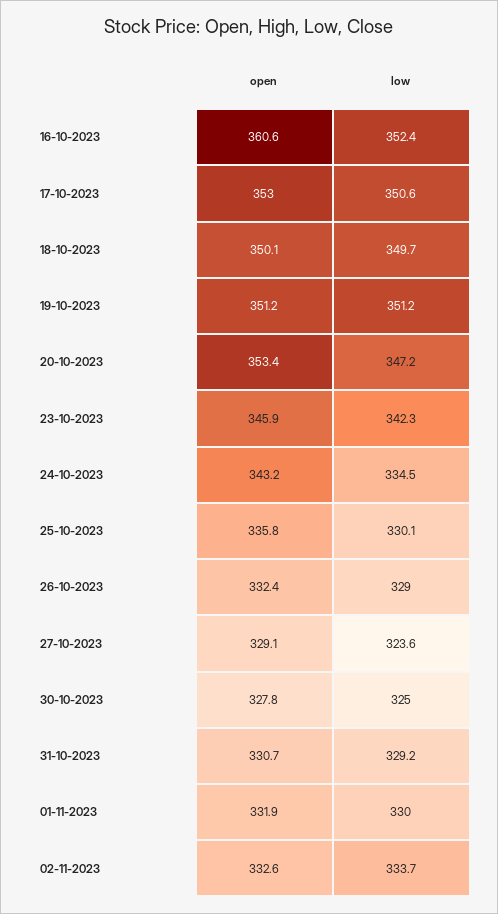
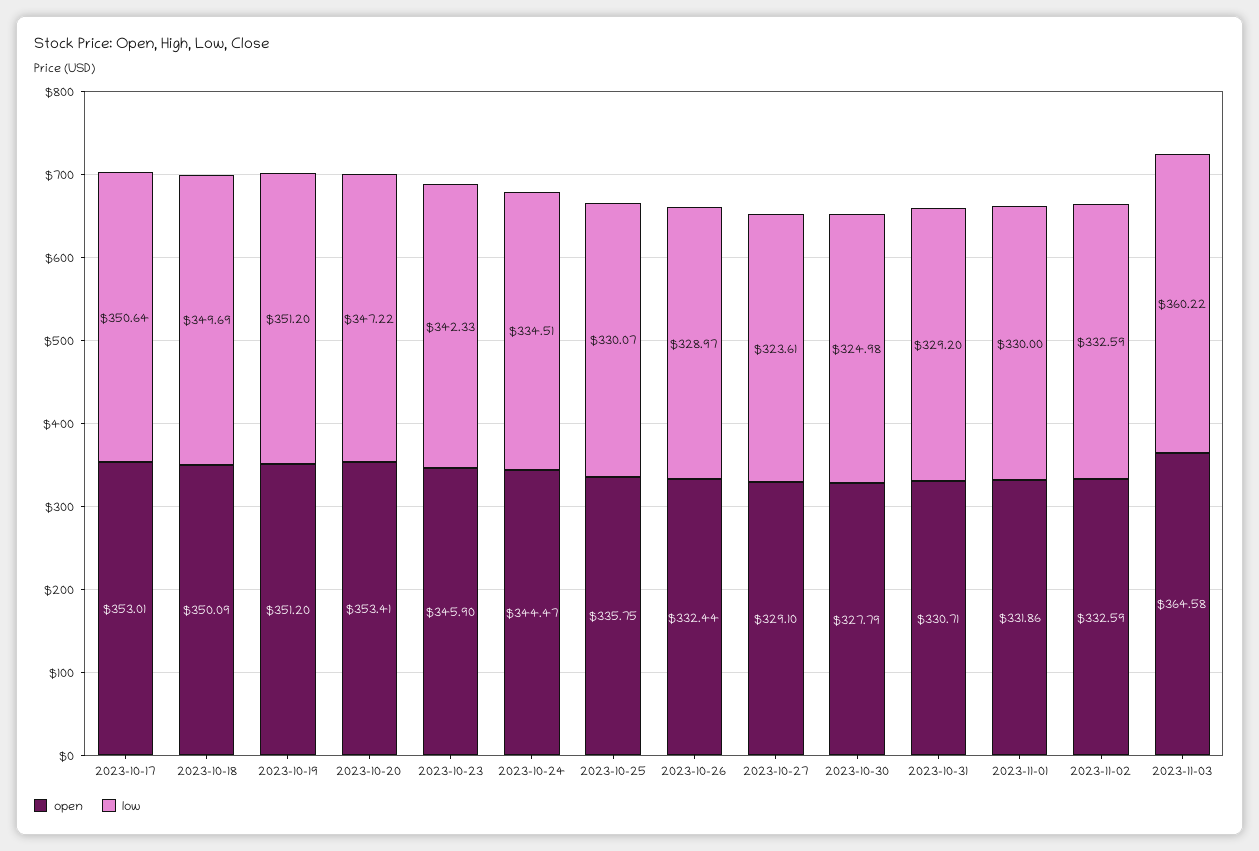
open, 16-10-2023: 360.6 -> none
low, 16-10-2023: 352.4 -> none
open, 24-10-2023: 343.2 -> 344.47
low, 02-11-2023: 333.7 -> 332.59
open, 2023-11-03: none -> 364.58
low, 2023-11-03: none -> 360.22

